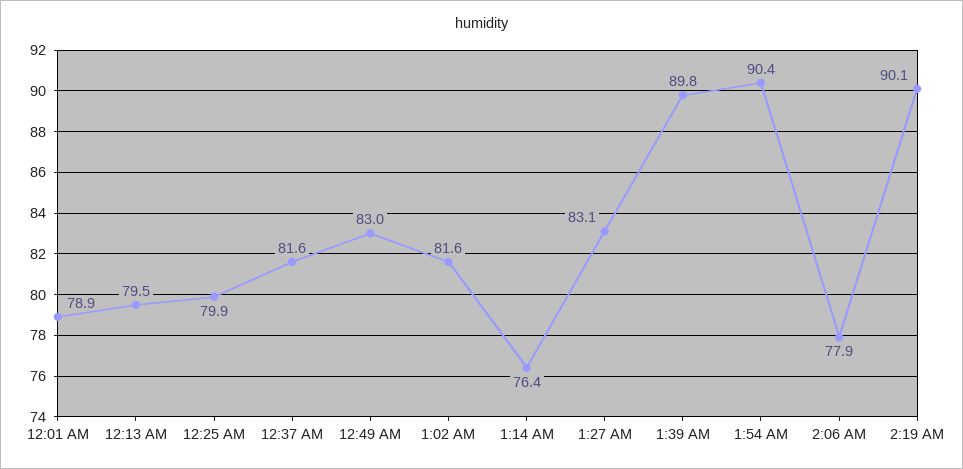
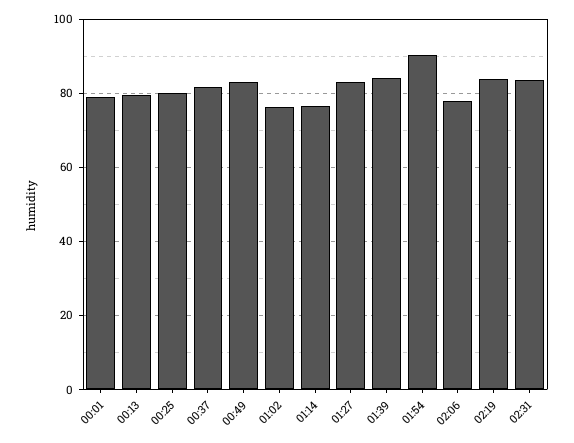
1:02 AM: 81.6 -> 76
1:39 AM: 89.8 -> 84
2:19 AM: 90.1 -> 84
02:31: none -> 84

